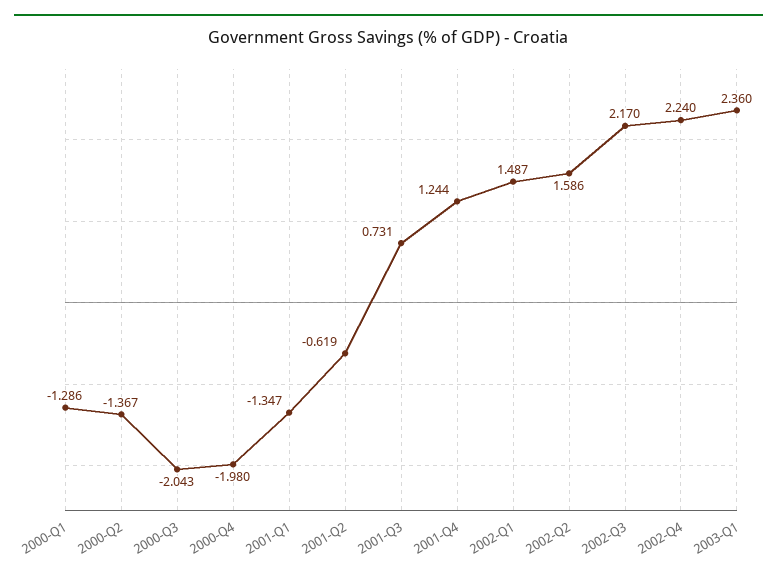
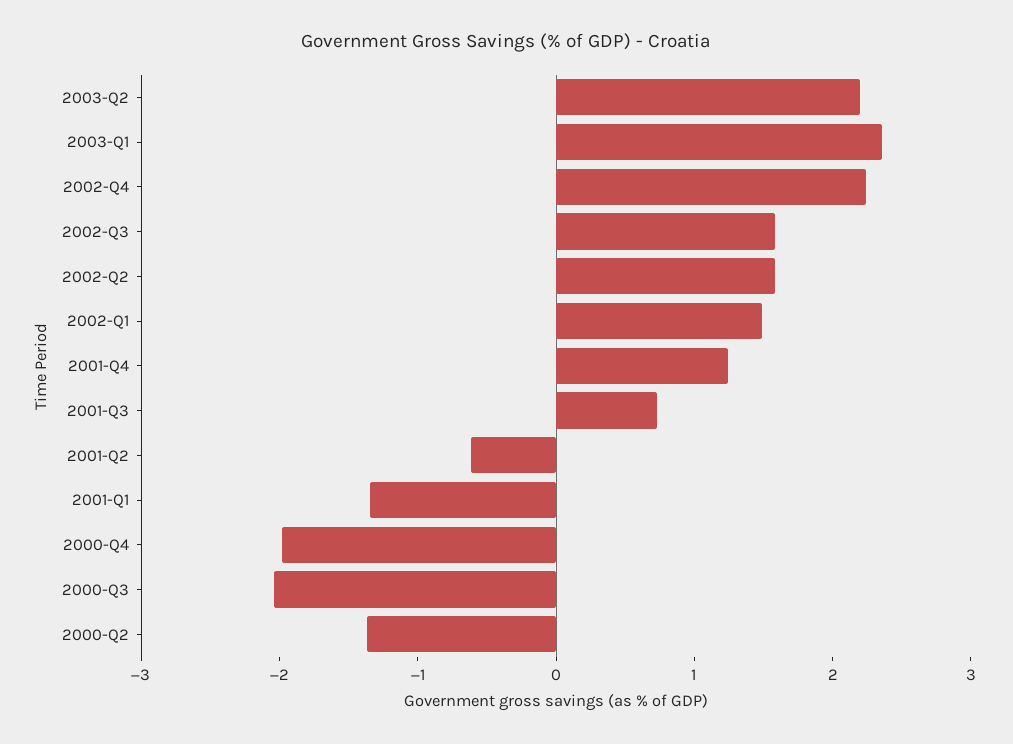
2000-Q1: -1.286 -> none
2002-Q3: 2.17 -> 1.6
2003-Q2: none -> 2.2

